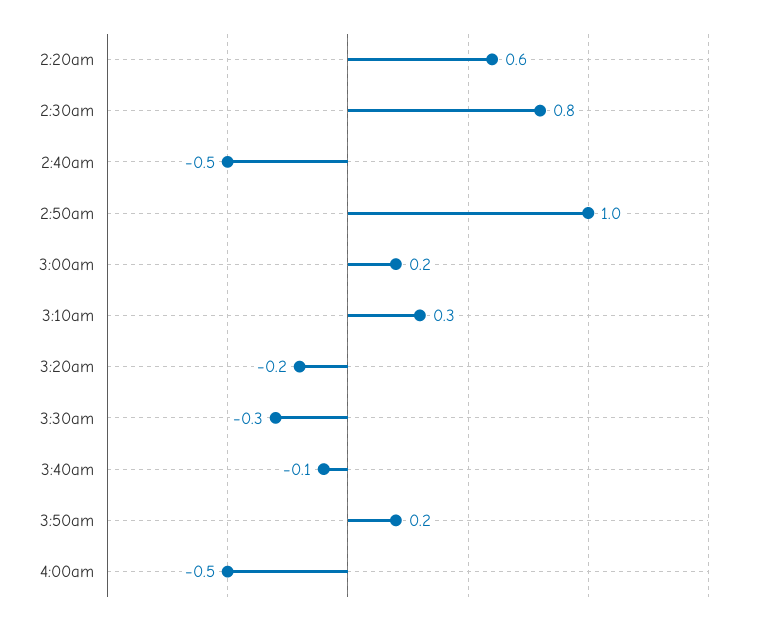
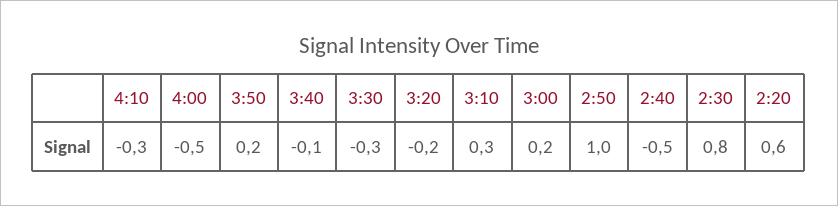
4:10: none -> -0.3

